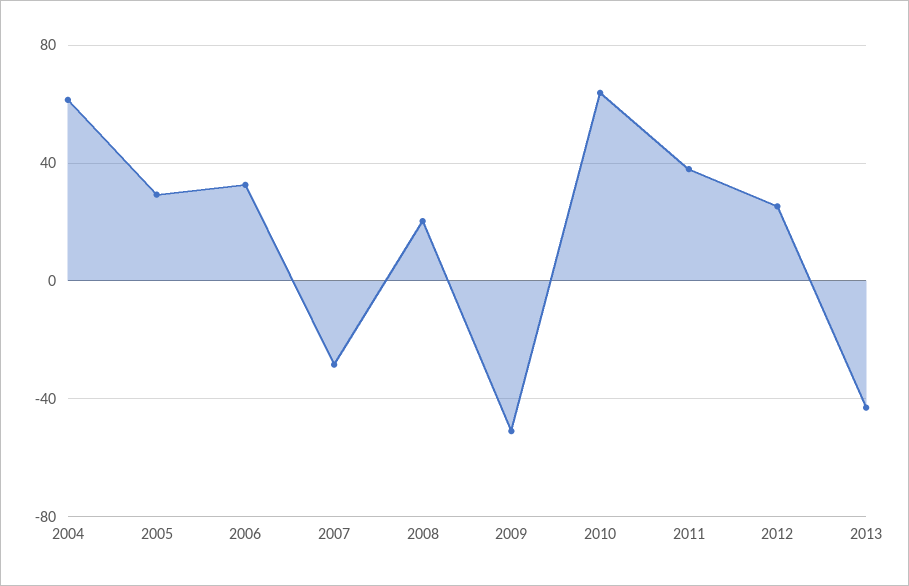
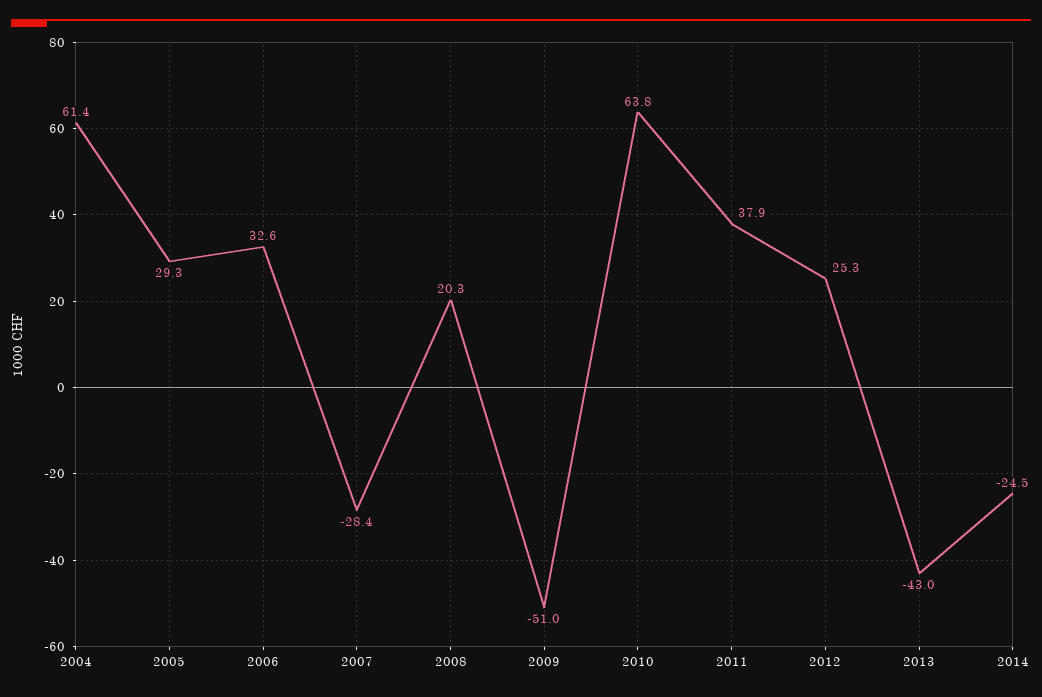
2014: none -> -24.5

